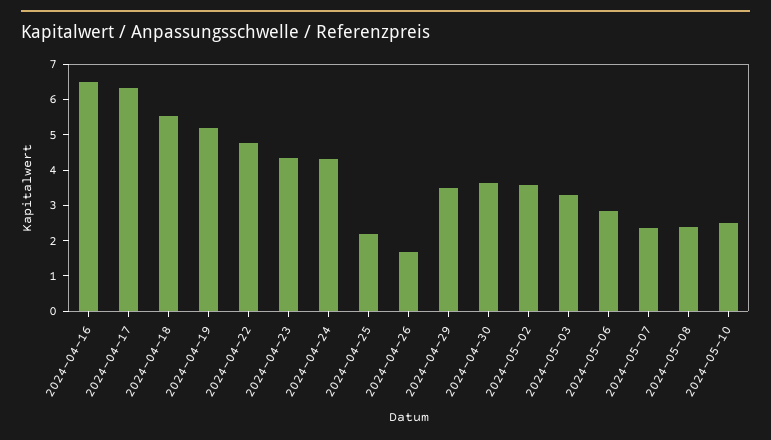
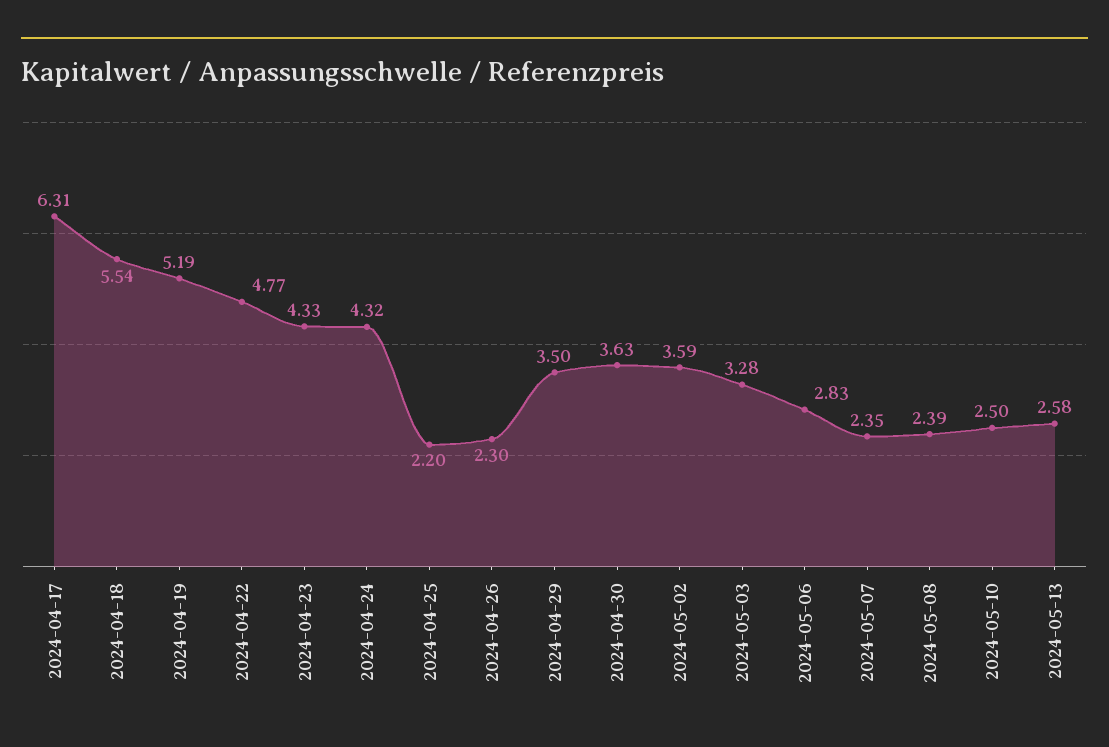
2024-04-16: 6.5 -> none
2024-04-26: 1.75 -> 2.3
2024-05-13: none -> 2.58

